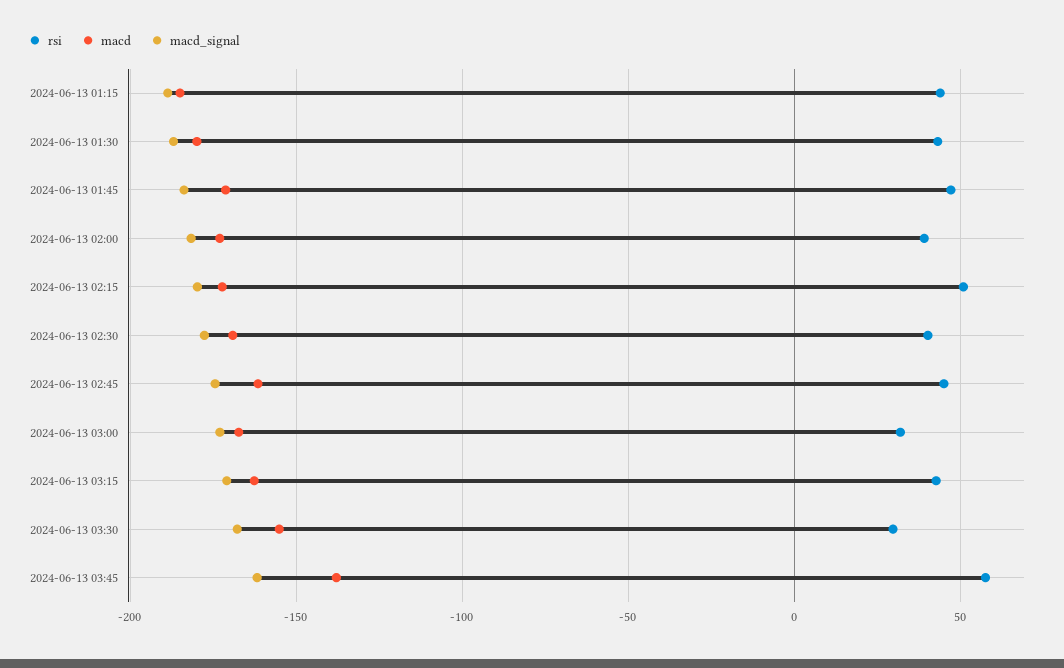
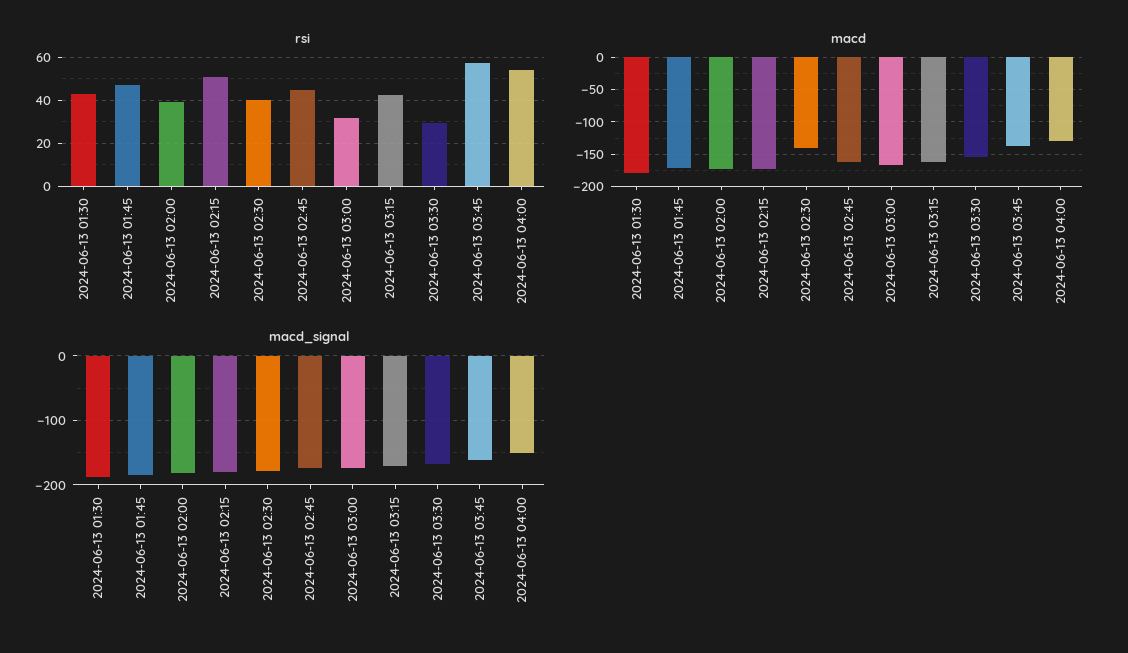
rsi, 2024-06-13 01:15: 45 -> none
macd, 2024-06-13 01:15: -185 -> none
macd_signal, 2024-06-13 01:15: -190 -> none
macd, 2024-06-13 02:30: -170 -> -140
rsi, 2024-06-13 04:00: none -> 55
macd, 2024-06-13 04:00: none -> -130
macd_signal, 2024-06-13 04:00: none -> -150

